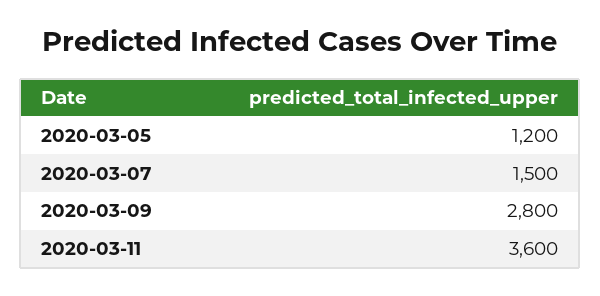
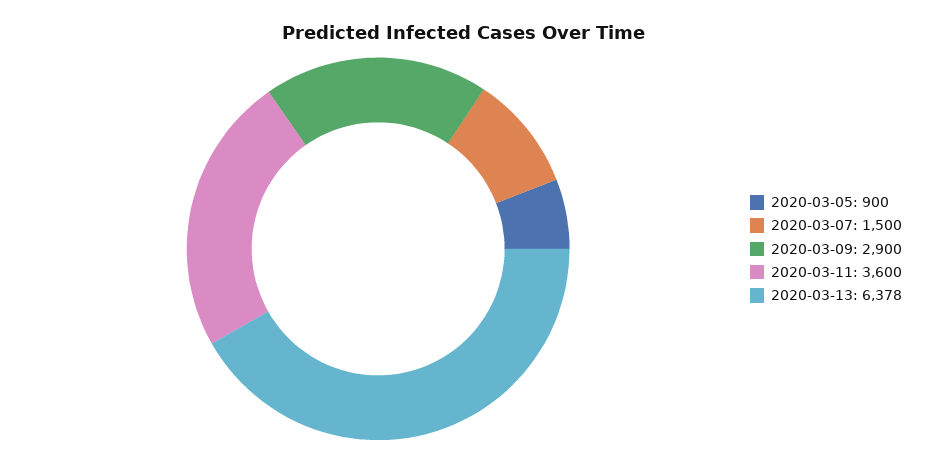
2020-03-05: 1200 -> 900
2020-03-09: 2800 -> 2900
2020-03-13: none -> 6378

